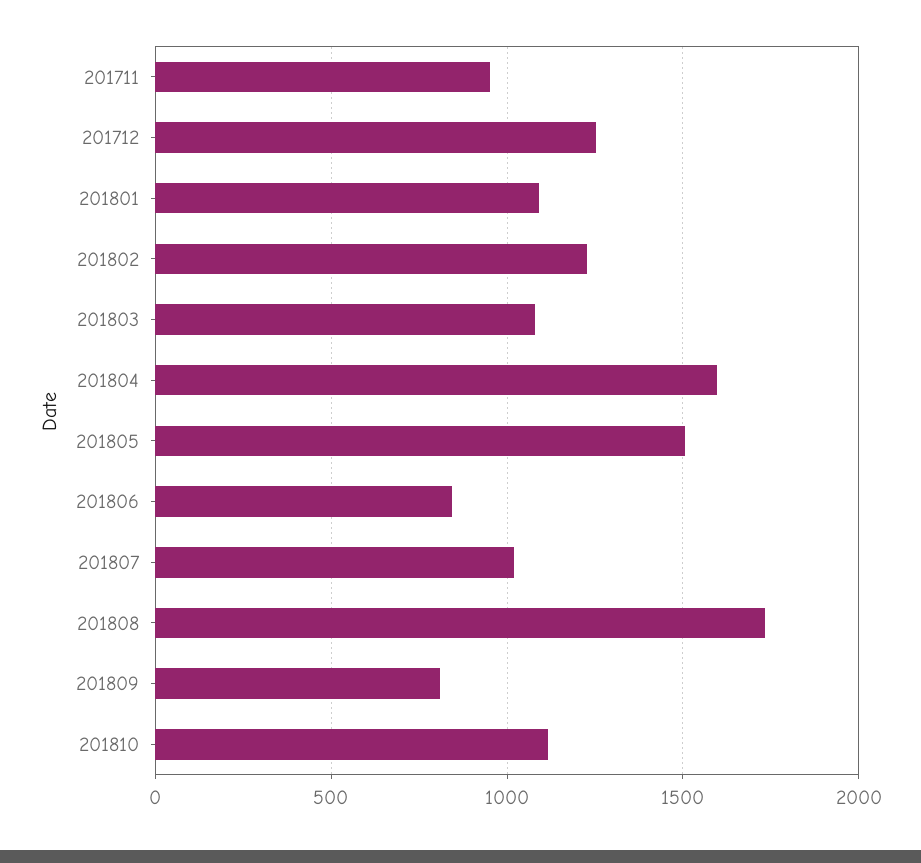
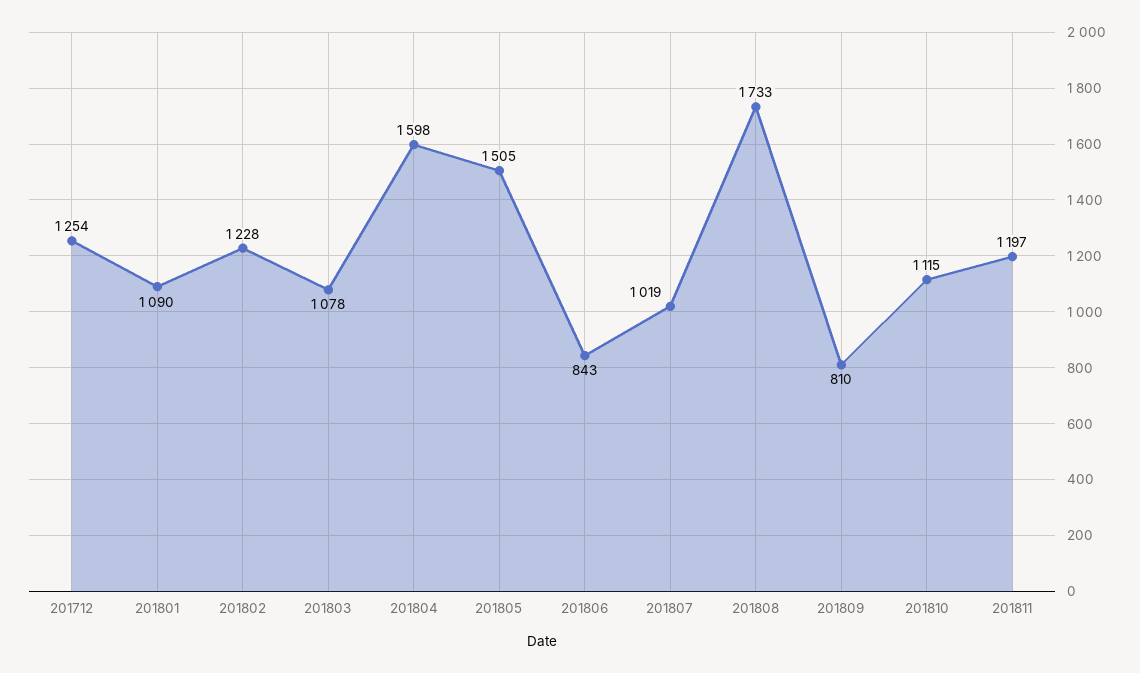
201711: 950 -> none
201811: none -> 1197

